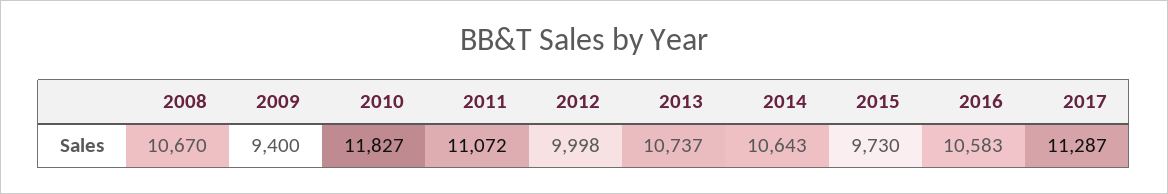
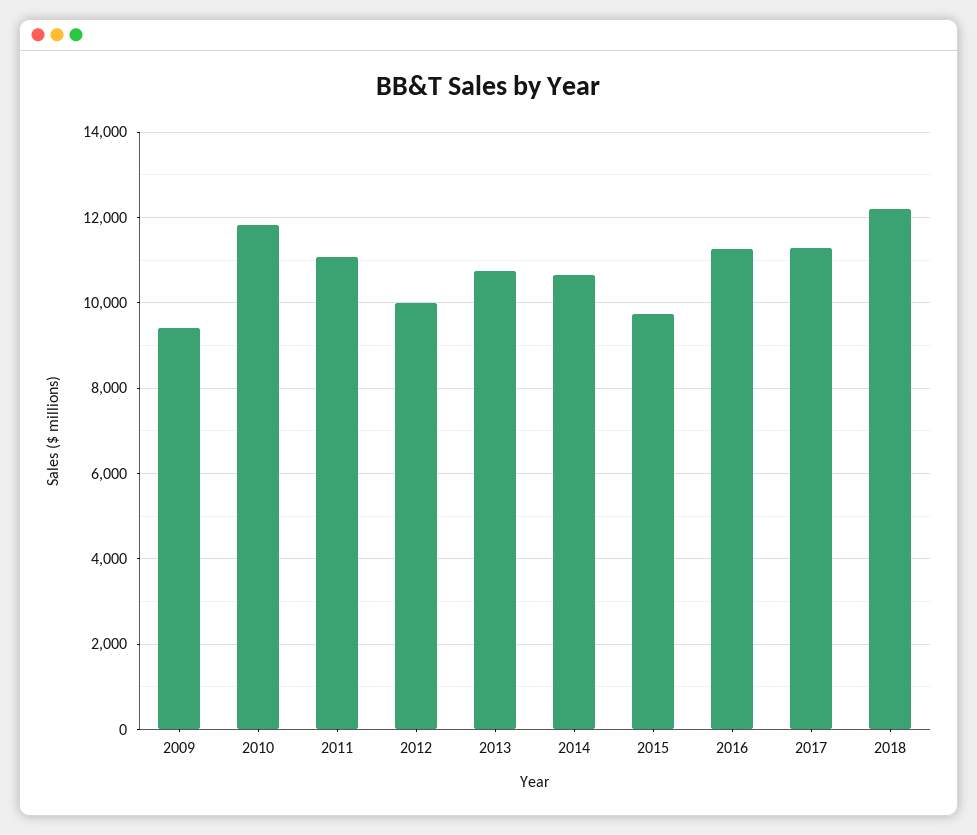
2008: 10670 -> none
2016: 10583 -> 11200
2018: none -> 12200

